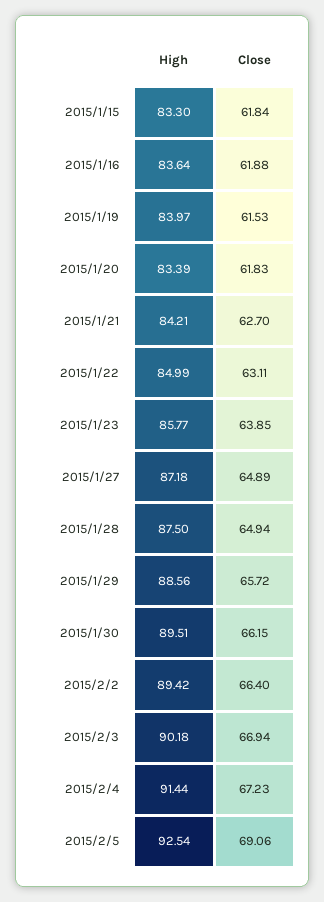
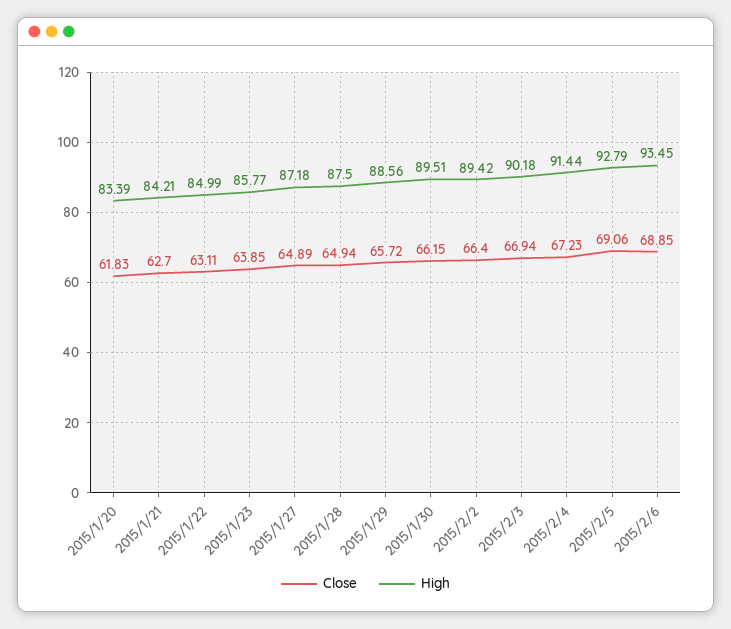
High, 2015/1/15: 83.3 -> none
Close, 2015/1/15: 61.84 -> none
High, 2015/1/16: 83.64 -> none
Close, 2015/1/16: 61.88 -> none
High, 2015/1/19: 83.97 -> none
Close, 2015/1/19: 61.53 -> none
High, 2015/2/5: 92.54 -> 92.79
Close, 2015/2/6: none -> 68.85
High, 2015/2/6: none -> 93.45

